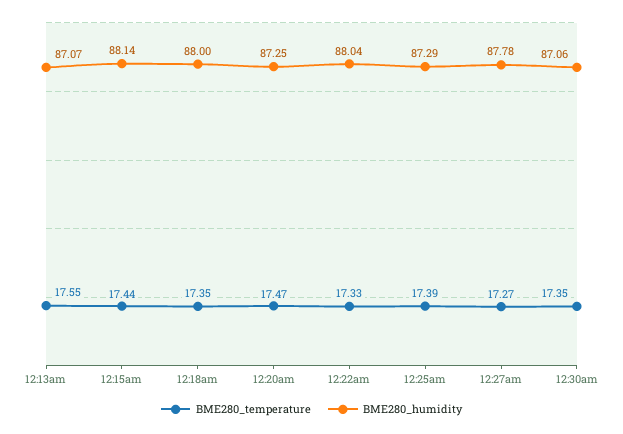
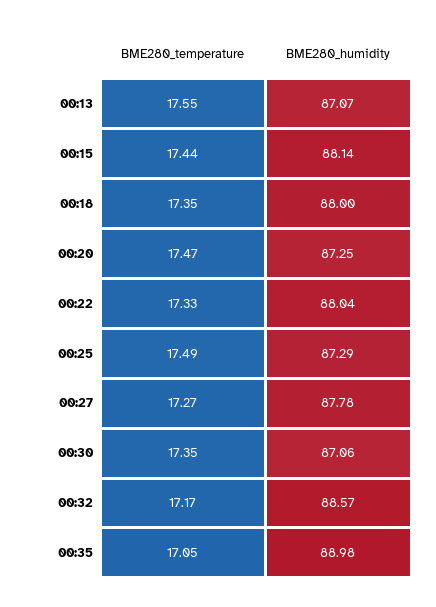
BME280_temperature, 12:25am: 17.39 -> 17.49
BME280_temperature, 00:32: none -> 17.17
BME280_humidity, 00:32: none -> 88.57
BME280_temperature, 00:35: none -> 17.05
BME280_humidity, 00:35: none -> 88.98

